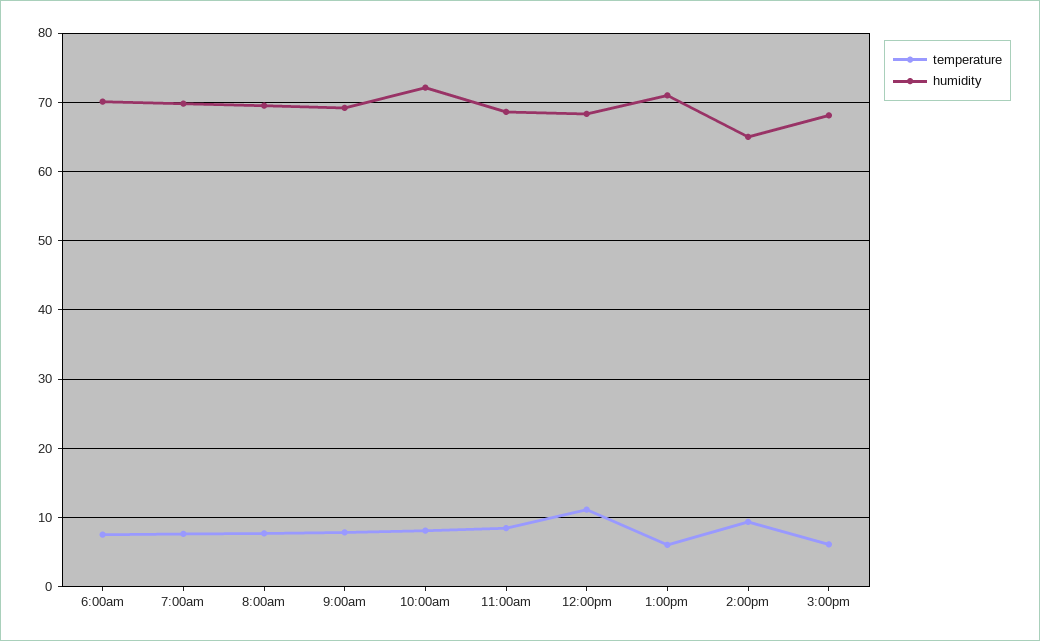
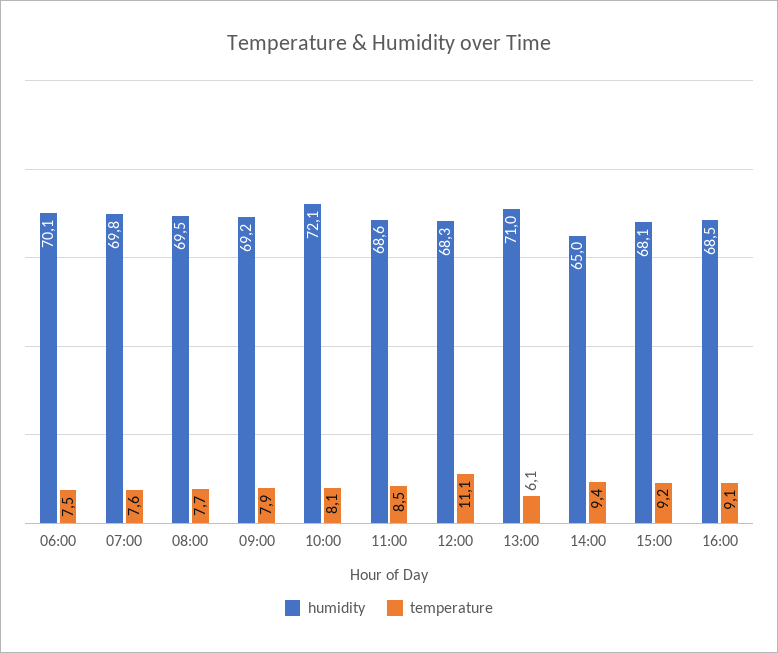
temperature, 3:00pm: 6 -> 9.2
humidity, 16:00: none -> 68.5
temperature, 16:00: none -> 9.1

